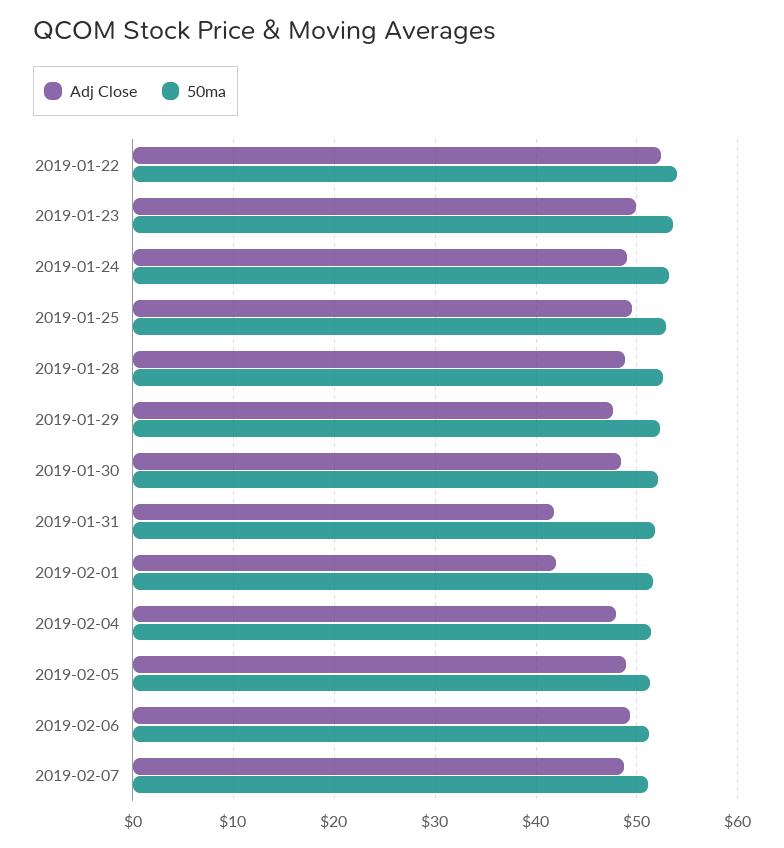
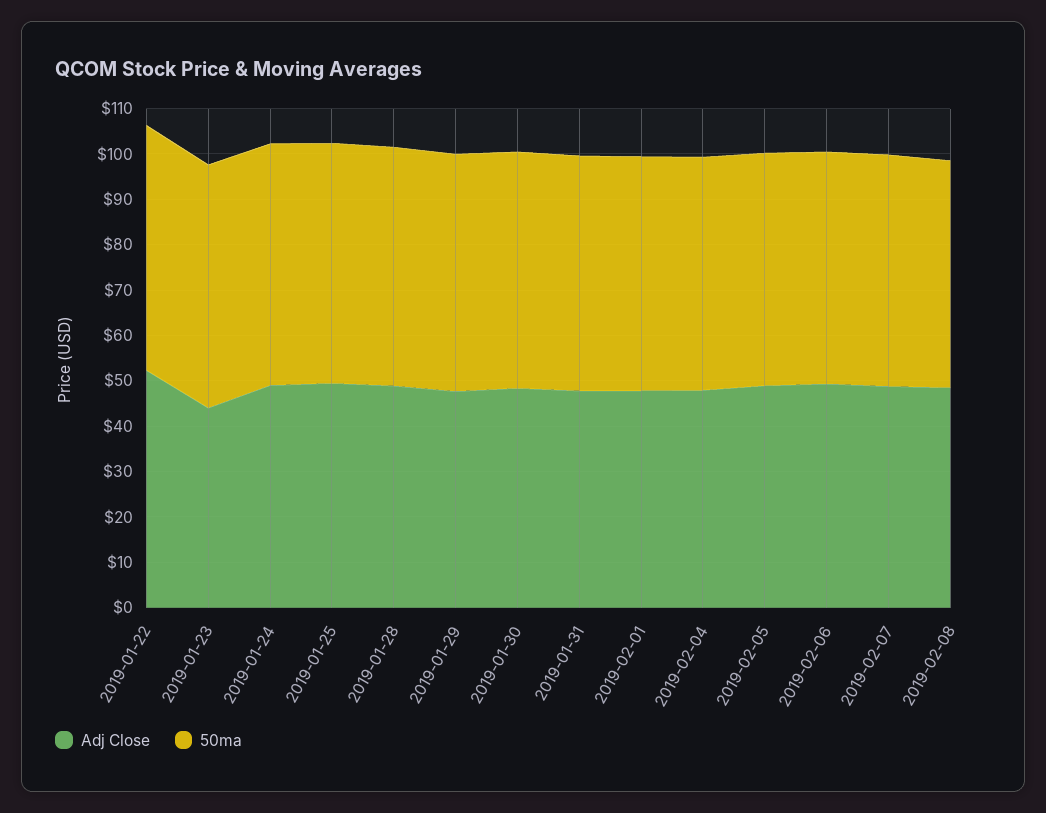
Adj Close, 2019-01-23: 50 -> 44
Adj Close, 2019-01-31: 42 -> 48
Adj Close, 2019-02-01: 42 -> 48
Adj Close, 2019-02-08: none -> 48
50ma, 2019-02-08: none -> 50

